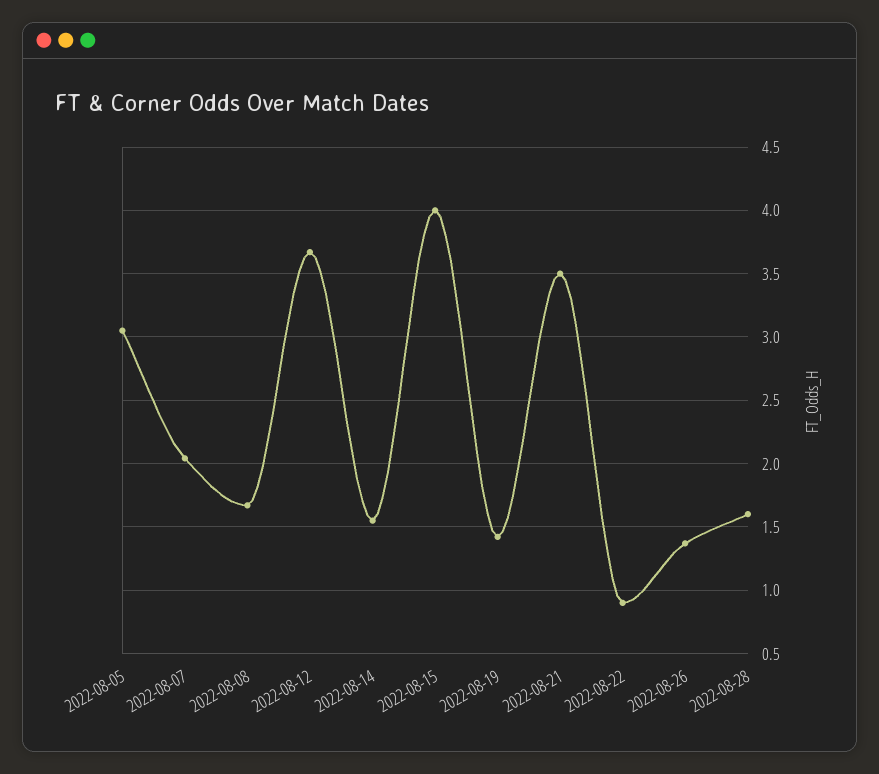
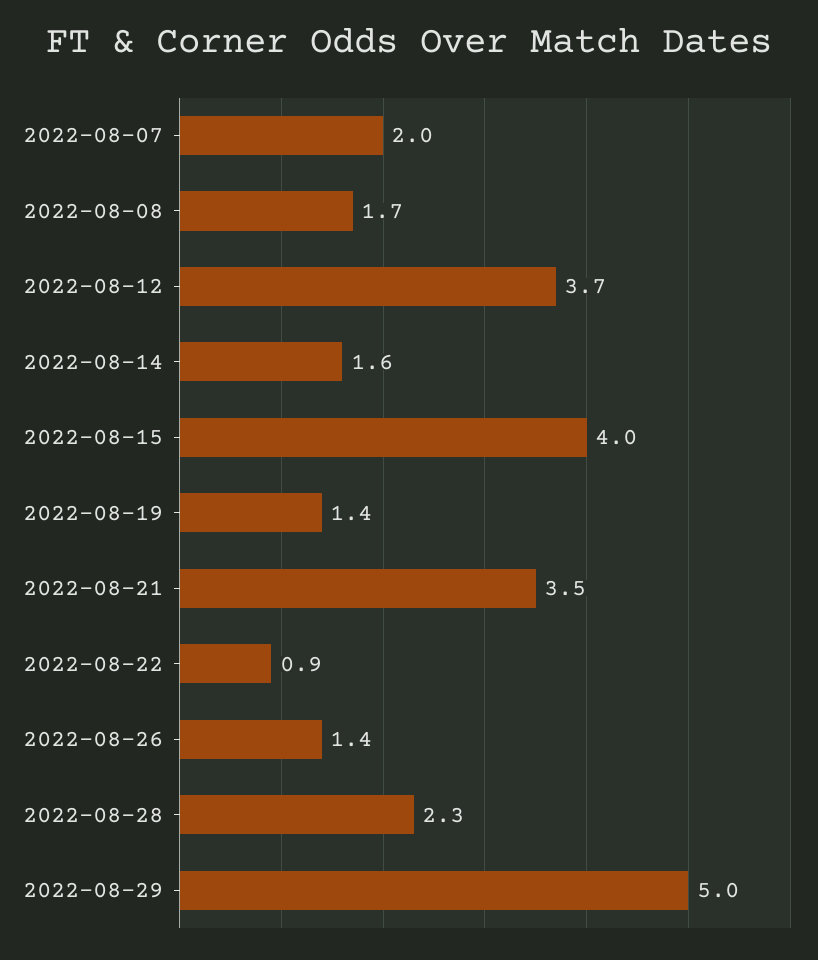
2022-08-05: 3.05 -> none
2022-08-28: 1.6 -> 2.3
2022-08-29: none -> 5

